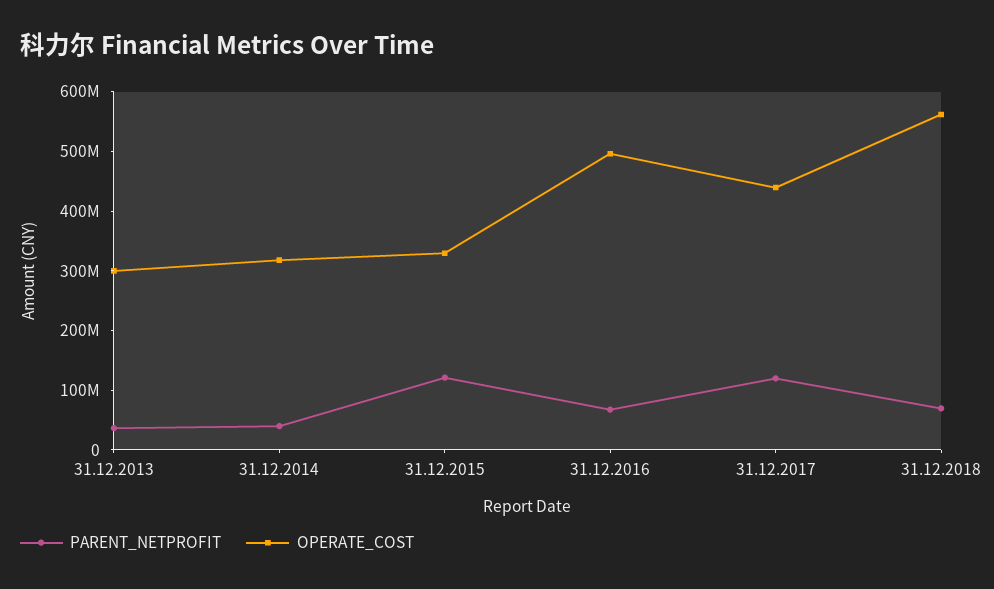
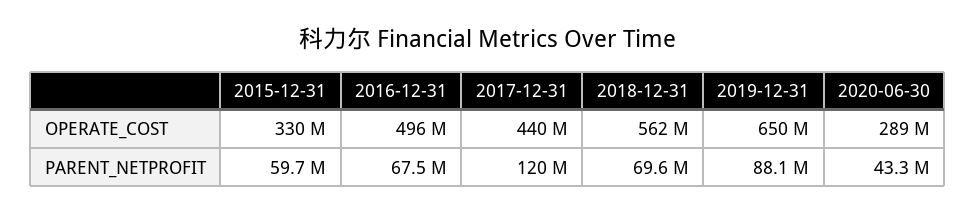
PARENT_NETPROFIT, 31.12.2013: 40000000 -> none
OPERATE_COST, 31.12.2013: 300000000 -> none
PARENT_NETPROFIT, 31.12.2014: 40000000 -> none
OPERATE_COST, 31.12.2014: 320000000 -> none
PARENT_NETPROFIT, 31.12.2015: 120000000 -> 59700000
OPERATE_COST, 2019-12-31: none -> 650000000
OPERATE_COST, 2020-06-30: none -> 289000000
PARENT_NETPROFIT, 2019-12-31: none -> 88100000
PARENT_NETPROFIT, 2020-06-30: none -> 43300000

